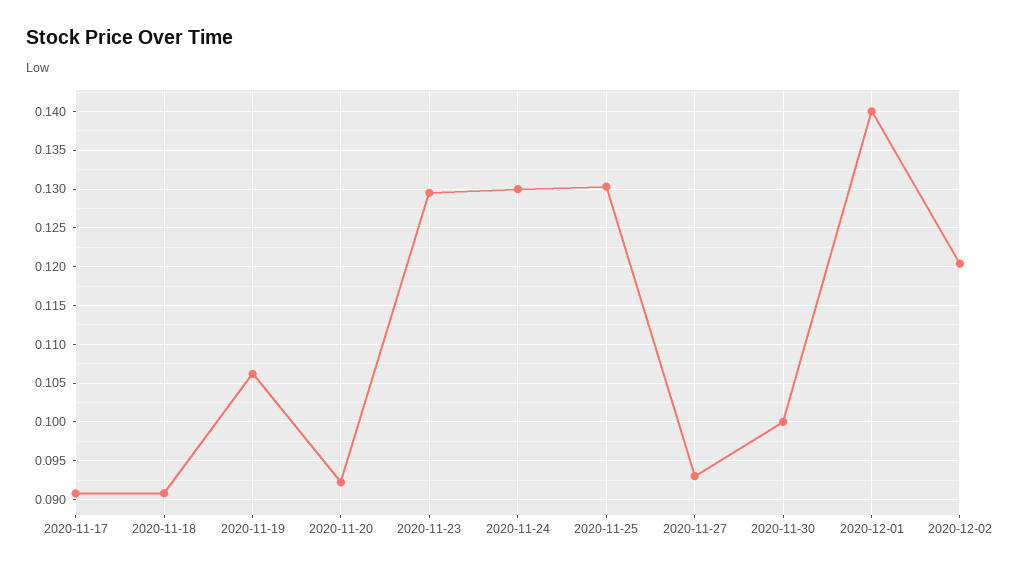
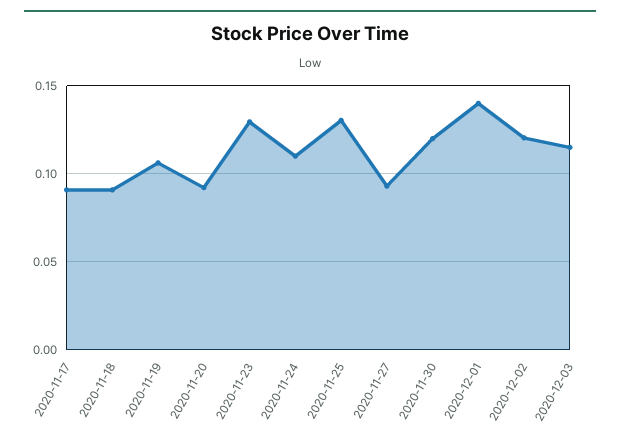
2020-11-24: 0.13 -> 0.11
2020-11-30: 0.1 -> 0.12
2020-12-03: none -> 0.115

